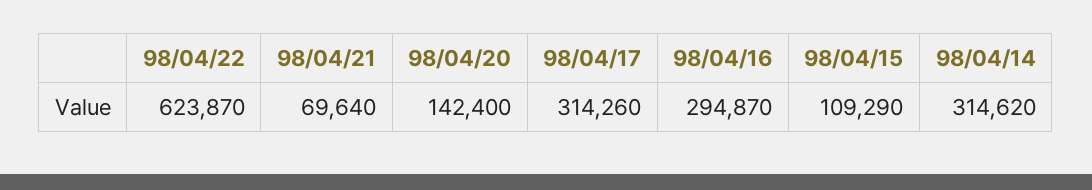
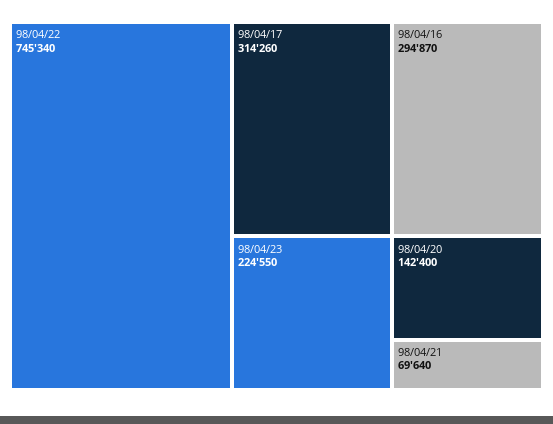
98/04/22: 623870 -> 745340
98/04/15: 109290 -> none
98/04/14: 314620 -> none
98/04/23: none -> 224550

